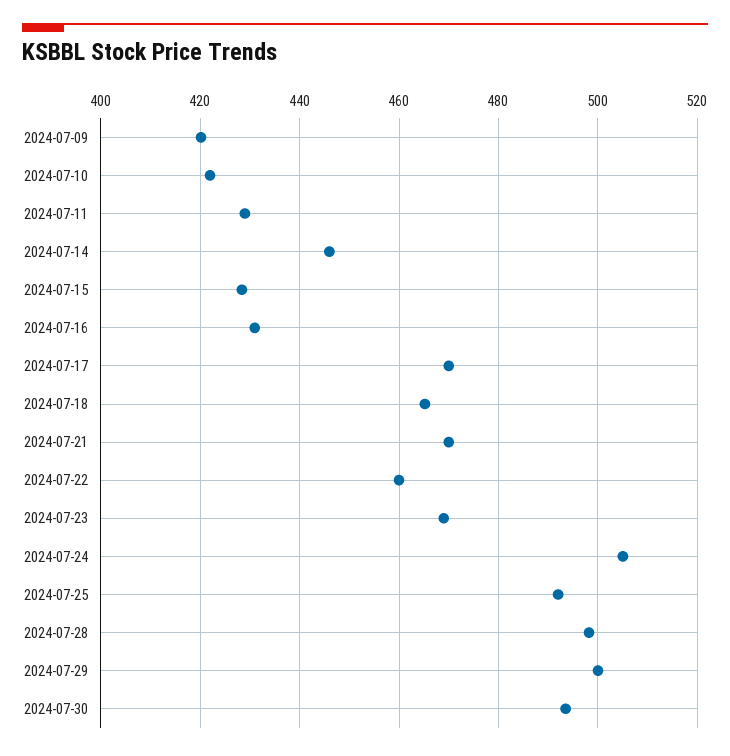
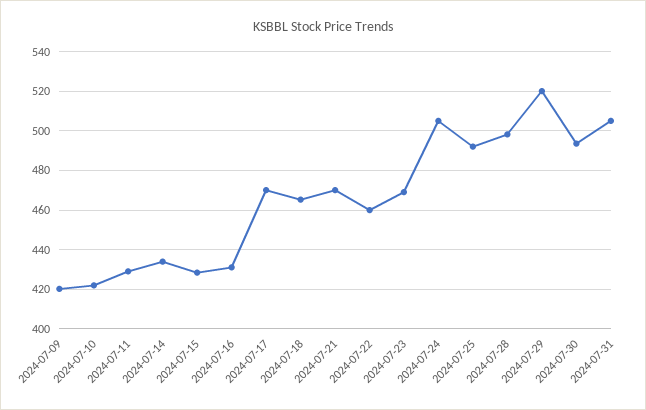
2024-07-14: 446 -> 435
2024-07-29: 500 -> 520
2024-07-31: none -> 505

